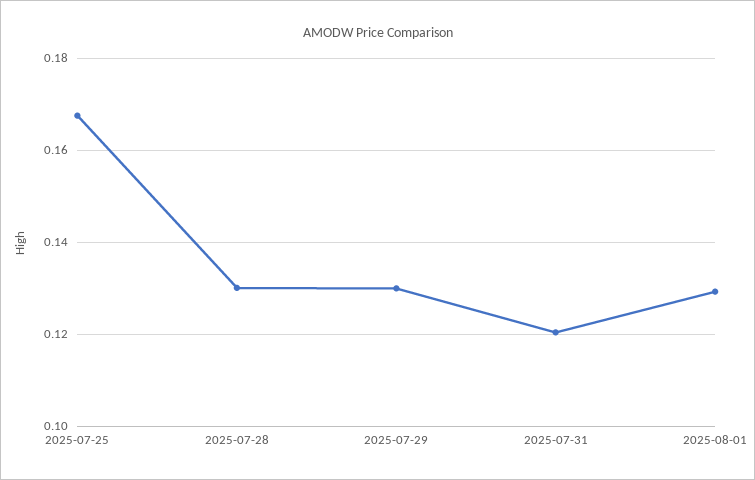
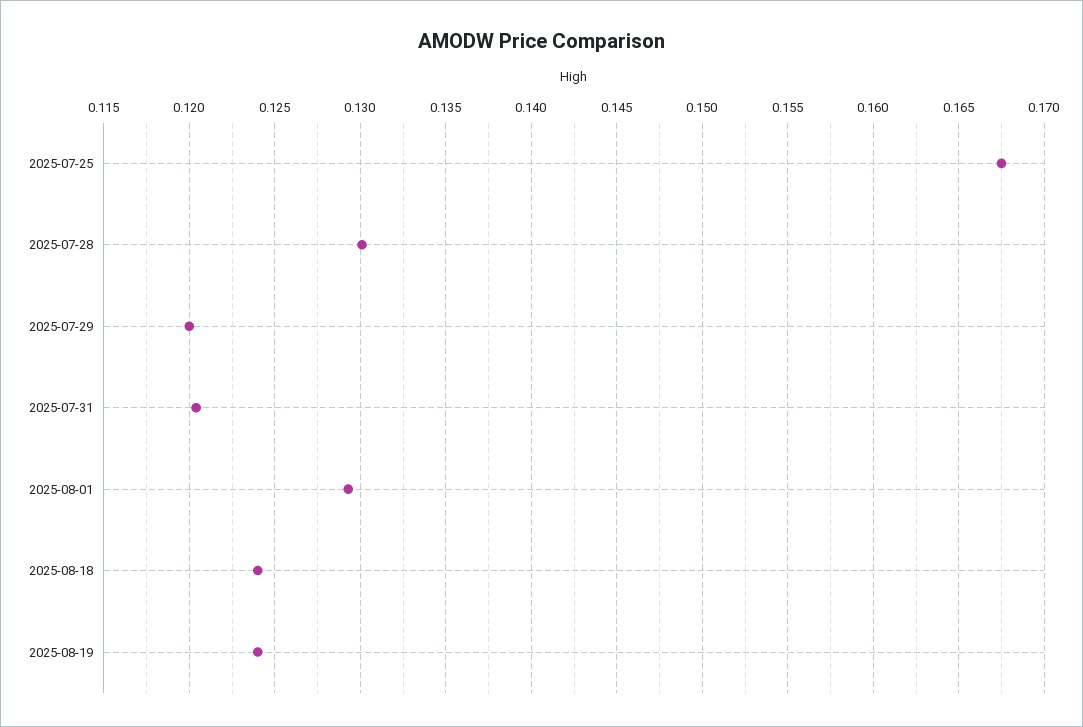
2025-07-29: 0.13 -> 0.12
2025-08-18: none -> 0.124
2025-08-19: none -> 0.124

